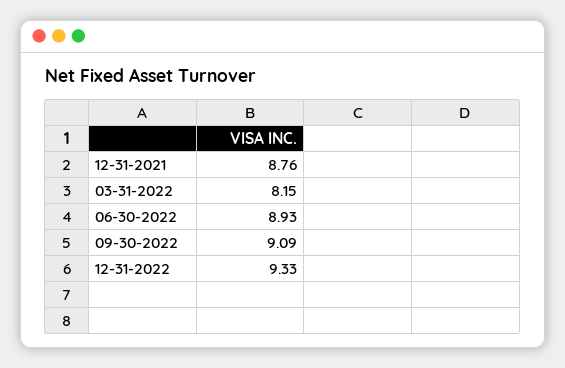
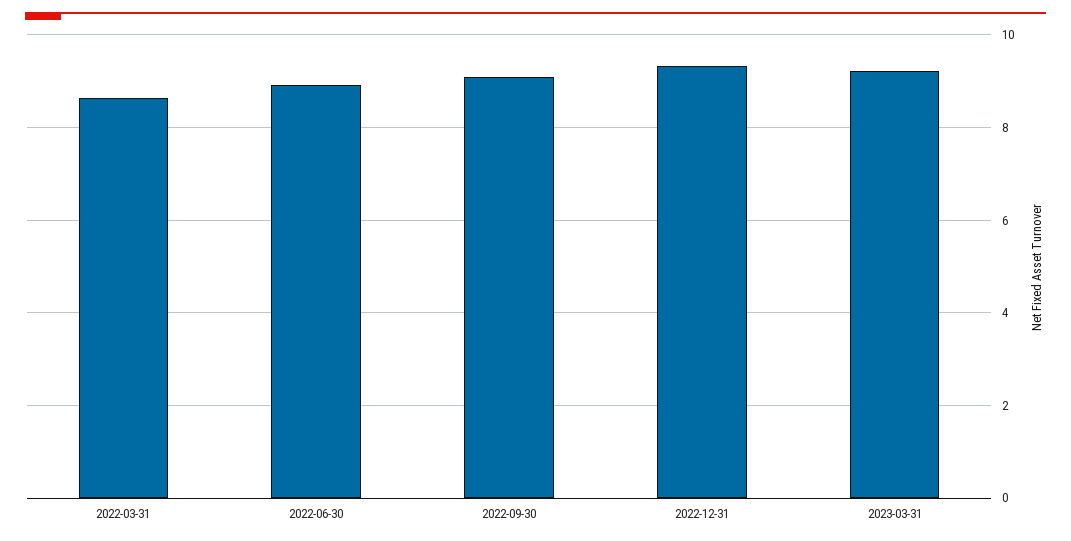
12-31-2021: 8.76 -> none
03-31-2022: 8.15 -> 8.6
2023-03-31: none -> 9.2

